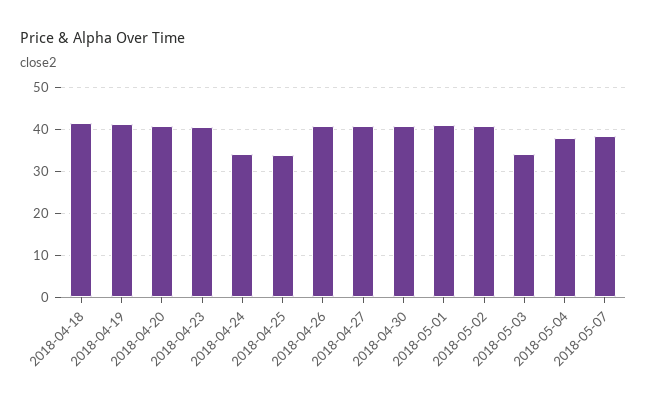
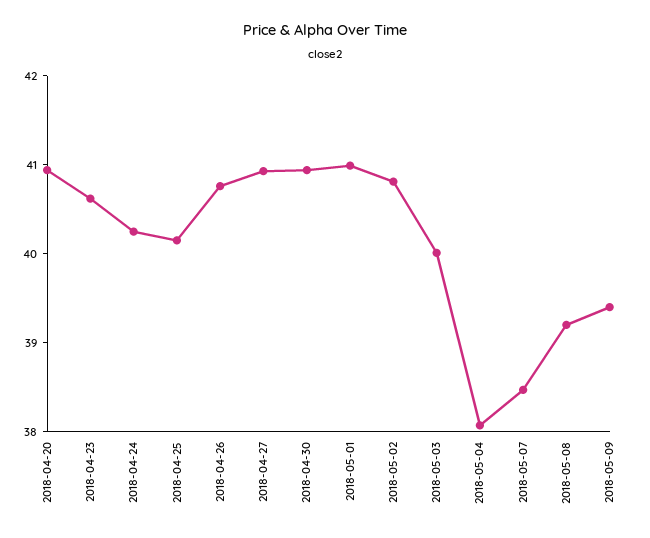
2018-04-18: 42 -> none
2018-04-19: 42 -> none
2018-04-24: 34 -> 40.2
2018-04-25: 34 -> 40.2
2018-05-03: 34 -> 40
2018-05-08: none -> 39.2
2018-05-09: none -> 39.4

